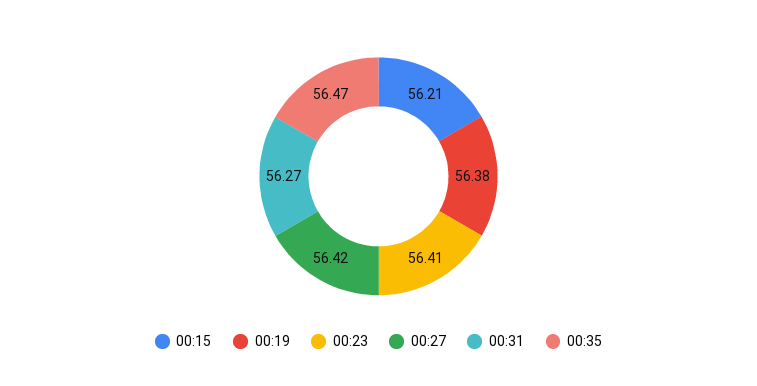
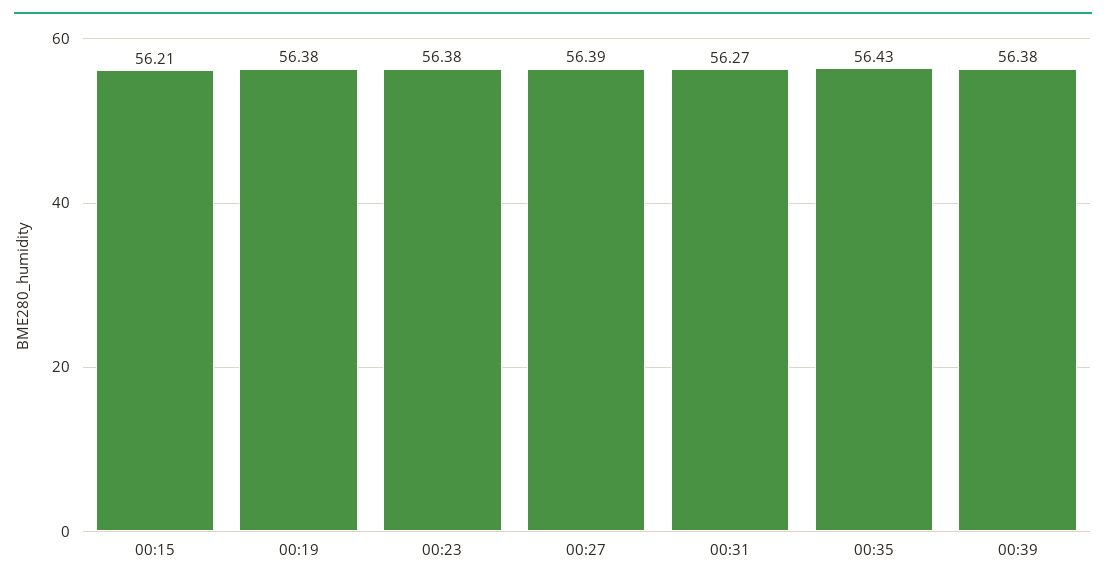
00:23: 56.41 -> 56.38
00:27: 56.42 -> 56.39
00:35: 56.47 -> 56.43
00:39: none -> 56.38

